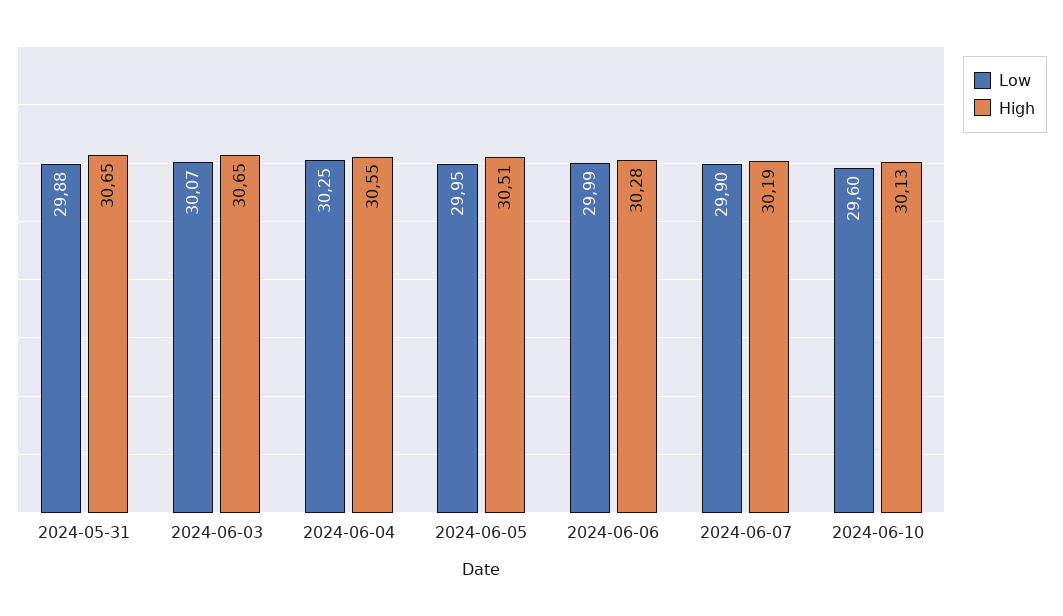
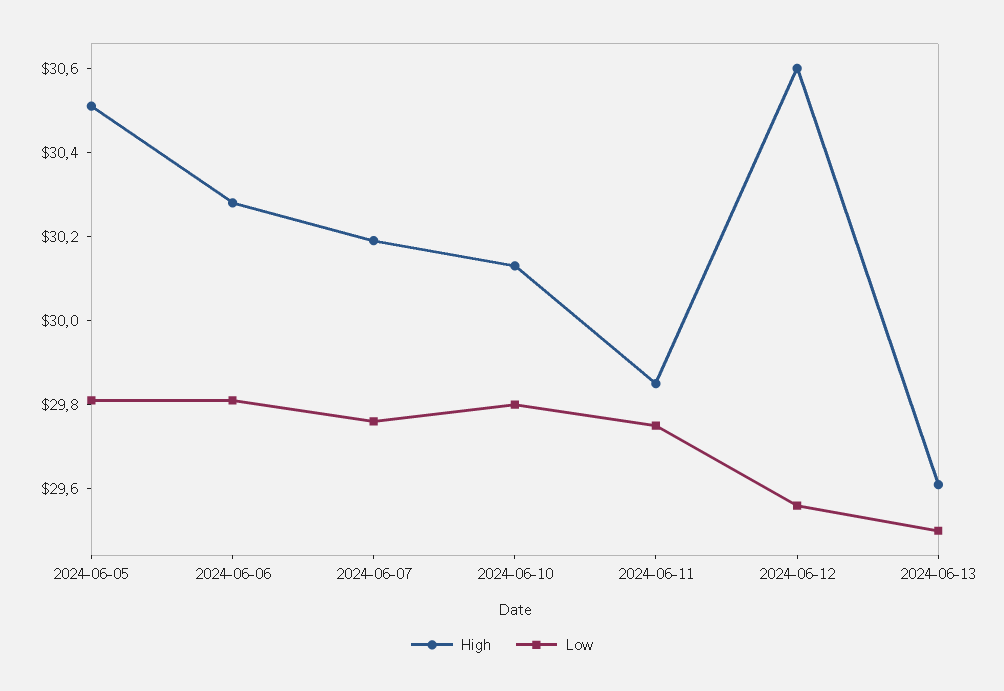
Low, 2024-05-31: 29.88 -> none
High, 2024-05-31: 30.65 -> none
Low, 2024-06-03: 30.07 -> none
High, 2024-06-03: 30.65 -> none
Low, 2024-06-04: 30.25 -> none
High, 2024-06-04: 30.55 -> none
Low, 2024-06-05: 29.95 -> 29.8
Low, 2024-06-06: 29.99 -> 29.8
Low, 2024-06-07: 29.9 -> 29.75
Low, 2024-06-10: 29.6 -> 29.8
High, 2024-06-11: none -> 29.85
Low, 2024-06-11: none -> 29.75
High, 2024-06-12: none -> 30.6
Low, 2024-06-12: none -> 29.55
High, 2024-06-13: none -> 29.6
Low, 2024-06-13: none -> 29.5

